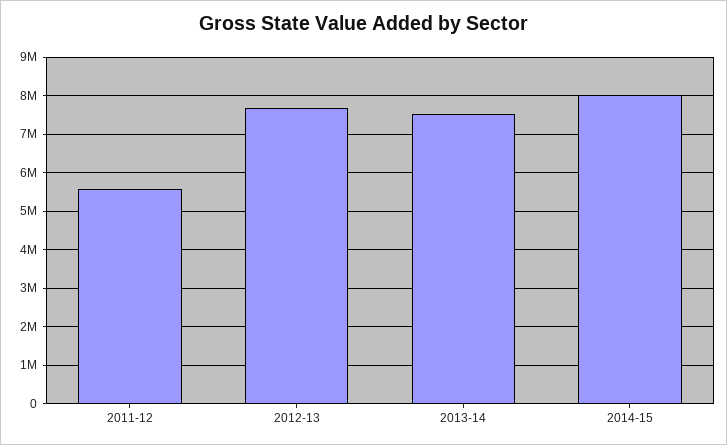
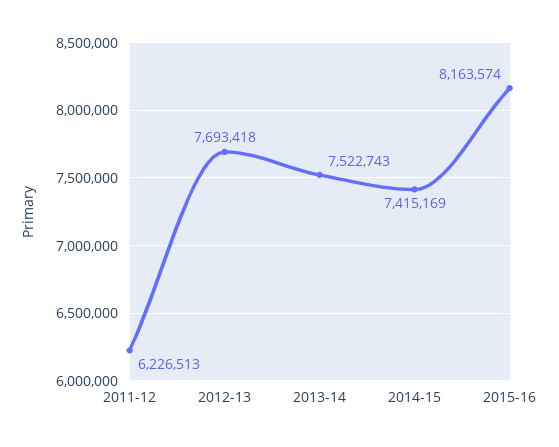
2011-12: 5600000 -> 6226513
2014-15: 8000000 -> 7415169
2015-16: none -> 8163574

